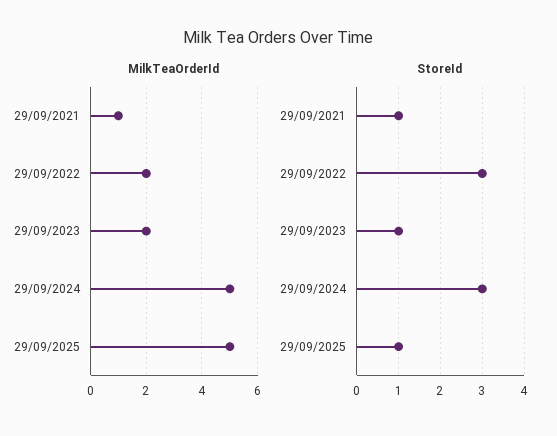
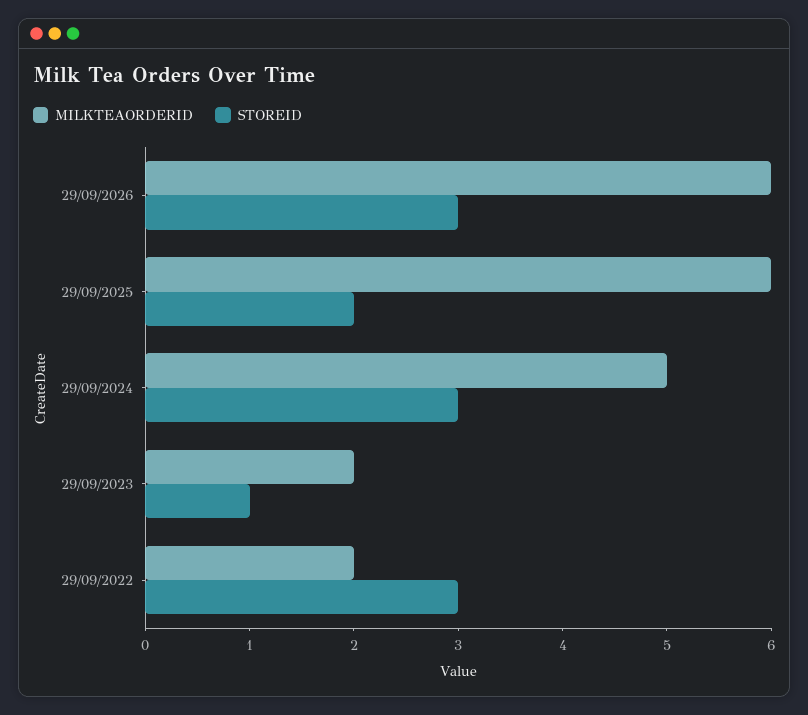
MilkTeaOrderId, 29/09/2021: 1 -> none
MilkTeaOrderId, 29/09/2025: 5 -> 6
StoreId, 29/09/2021: 1 -> none
StoreId, 29/09/2025: 1 -> 2
MilkTeaOrderId, 29/09/2026: none -> 6
StoreId, 29/09/2026: none -> 3

